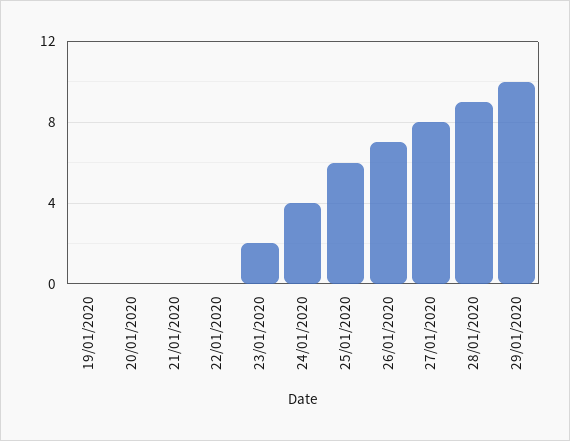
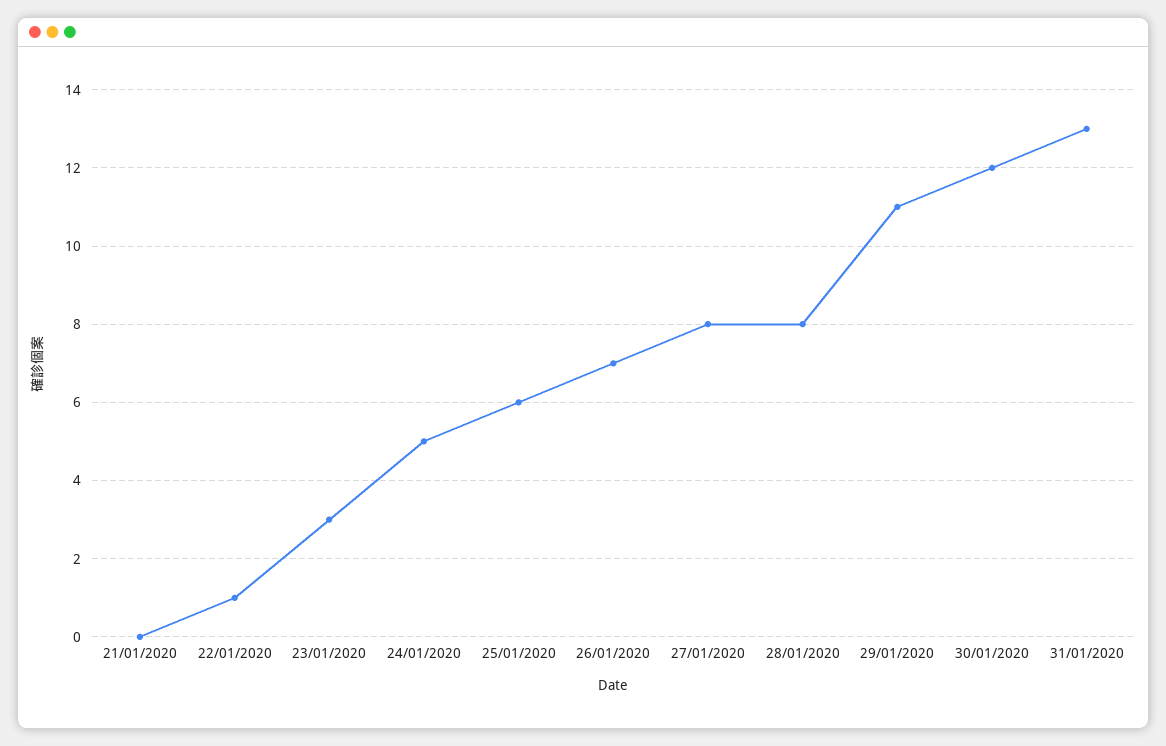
19/01/2020: 0 -> none
20/01/2020: 0 -> none
22/01/2020: 0 -> 1
23/01/2020: 2 -> 3
24/01/2020: 4 -> 5
28/01/2020: 9 -> 8
29/01/2020: 10 -> 11
30/01/2020: none -> 12
31/01/2020: none -> 13

